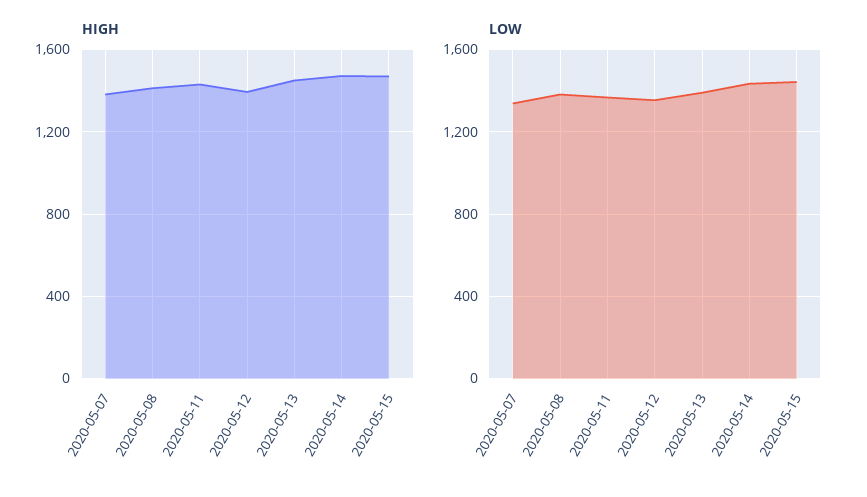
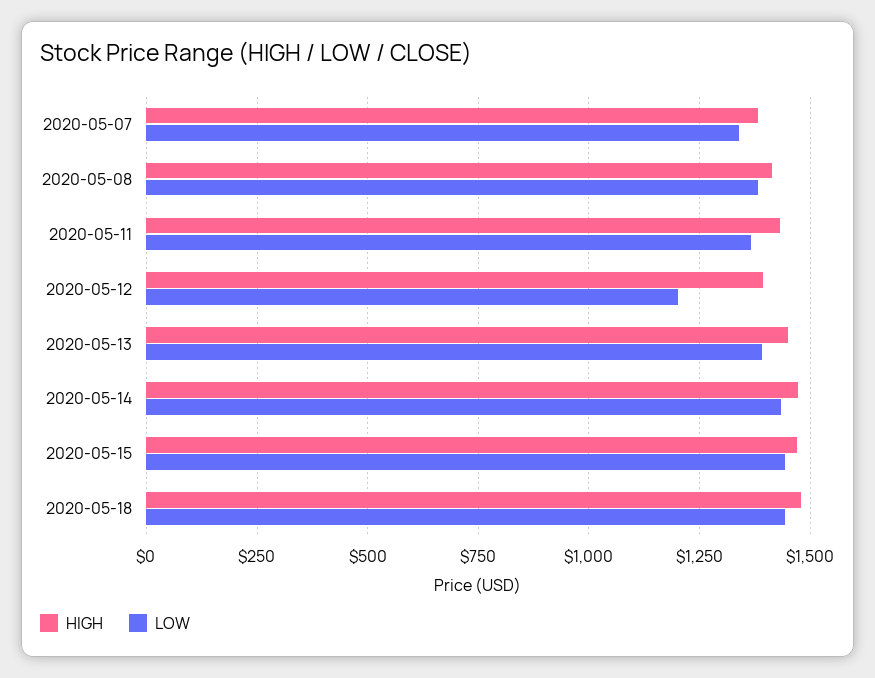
LOW, 2020-05-12: 1350 -> 1200
HIGH, 2020-05-18: none -> 1475
LOW, 2020-05-18: none -> 1450

